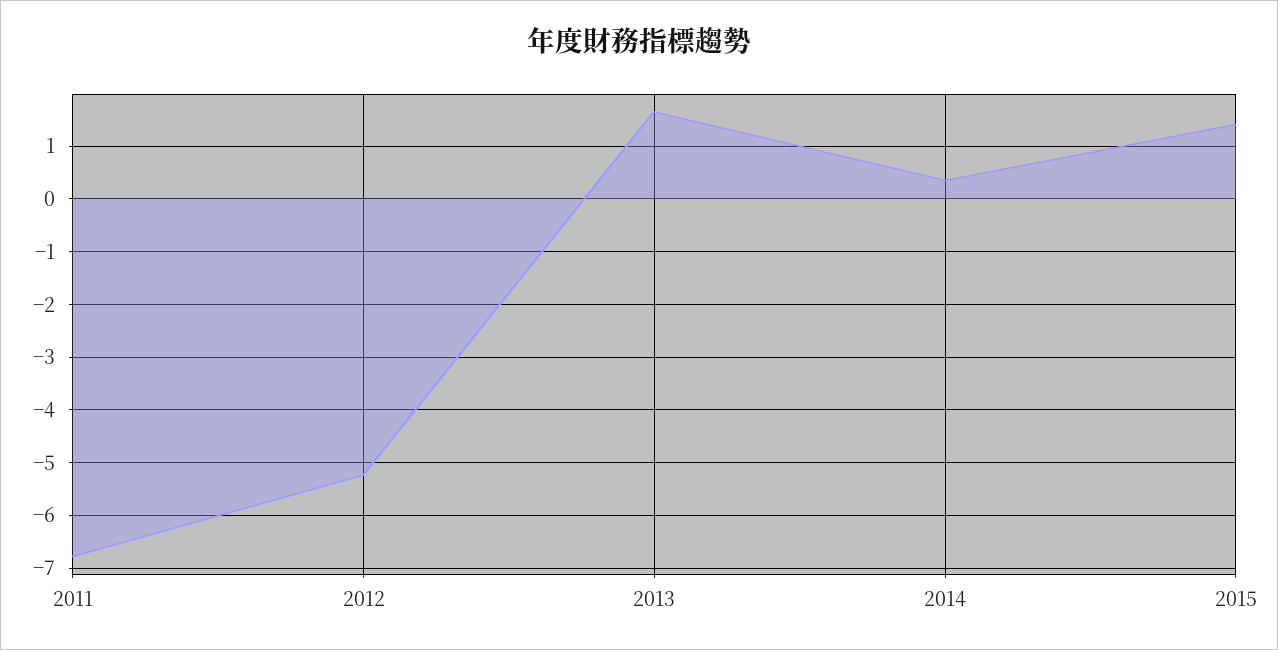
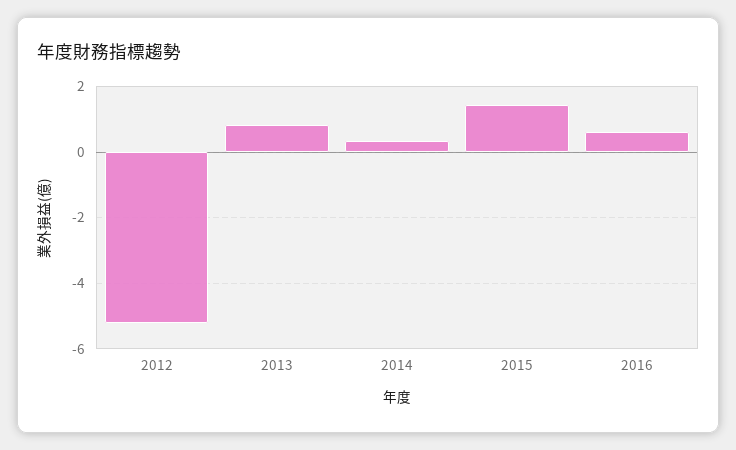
2011: -6.8 -> none
2013: 1.6 -> 0.8
2016: none -> 0.6

